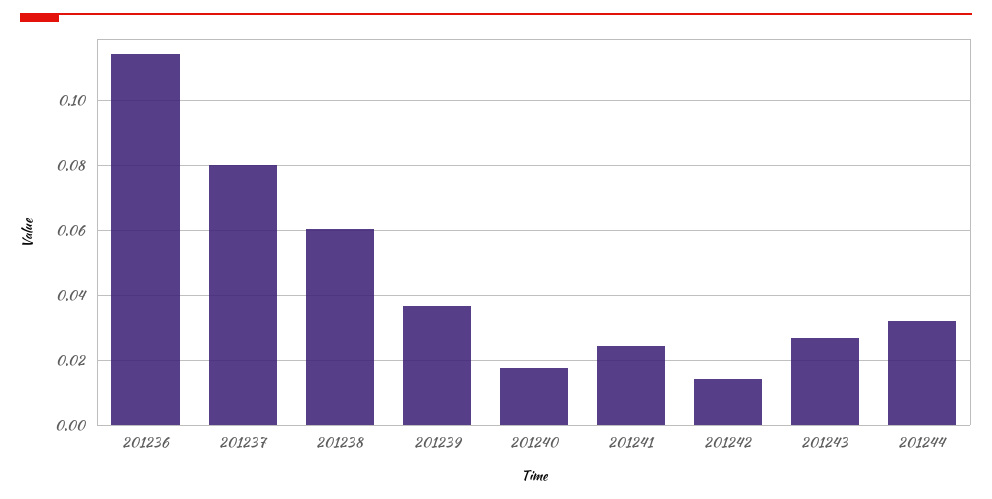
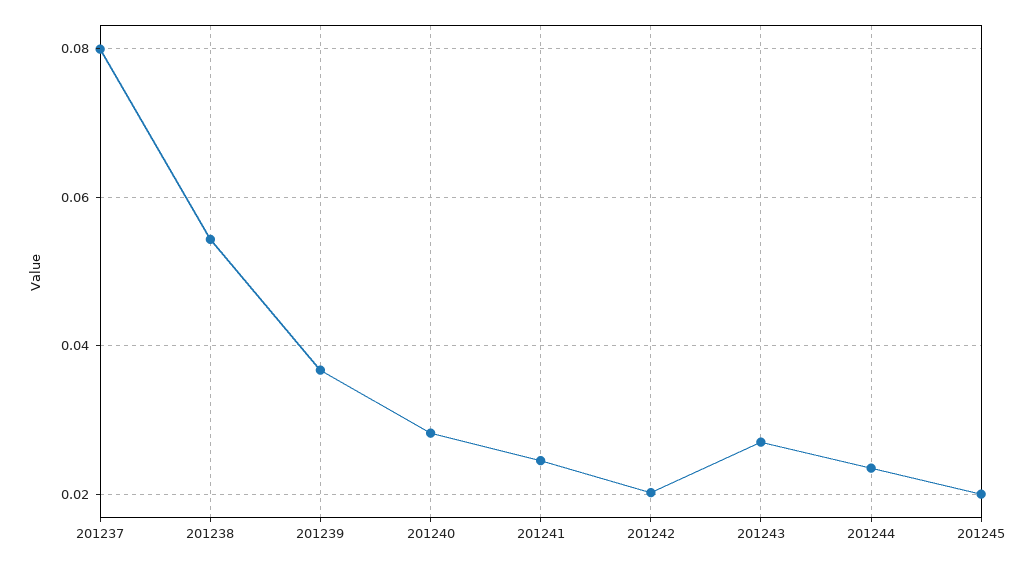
201236: 0.114 -> none
201238: 0.06 -> 0.054
201240: 0.018 -> 0.028
201242: 0.014 -> 0.02
201244: 0.032 -> 0.024
201245: none -> 0.02

